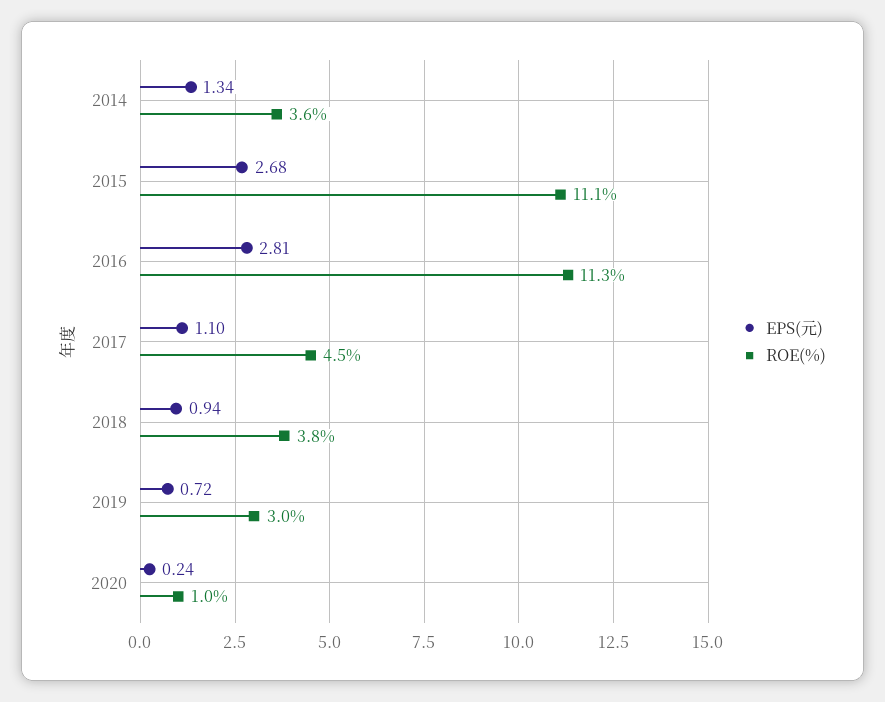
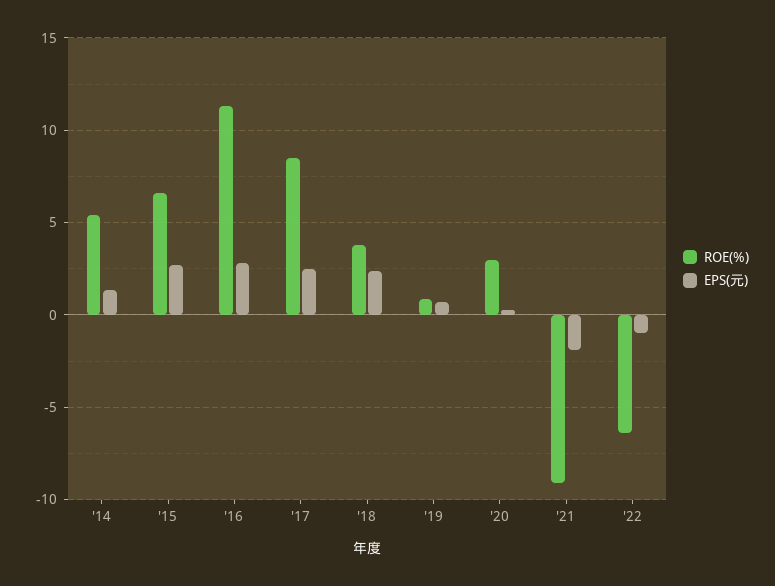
ROE(%), 2014: 3.6 -> 5.5
ROE(%), 2015: 11.1 -> 6.5
EPS(元), 2017: 1.1 -> 2.5
ROE(%), 2017: 4.5 -> 8.5
EPS(元), 2018: 0.94 -> 2.5
ROE(%), 2019: 3 -> 1
ROE(%), 2020: 1 -> 3
ROE(%), '21: none -> -9
EPS(元), '21: none -> -2
ROE(%), '22: none -> -6.5
EPS(元), '22: none -> -1

